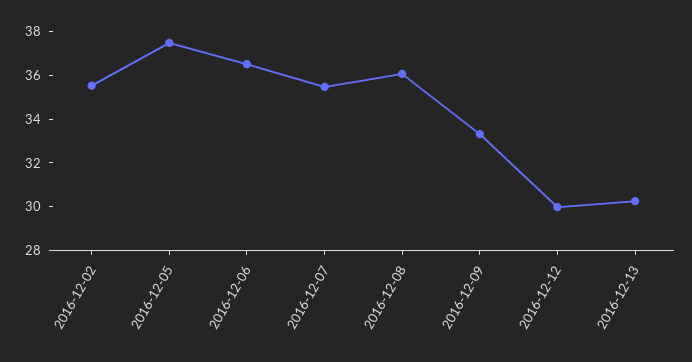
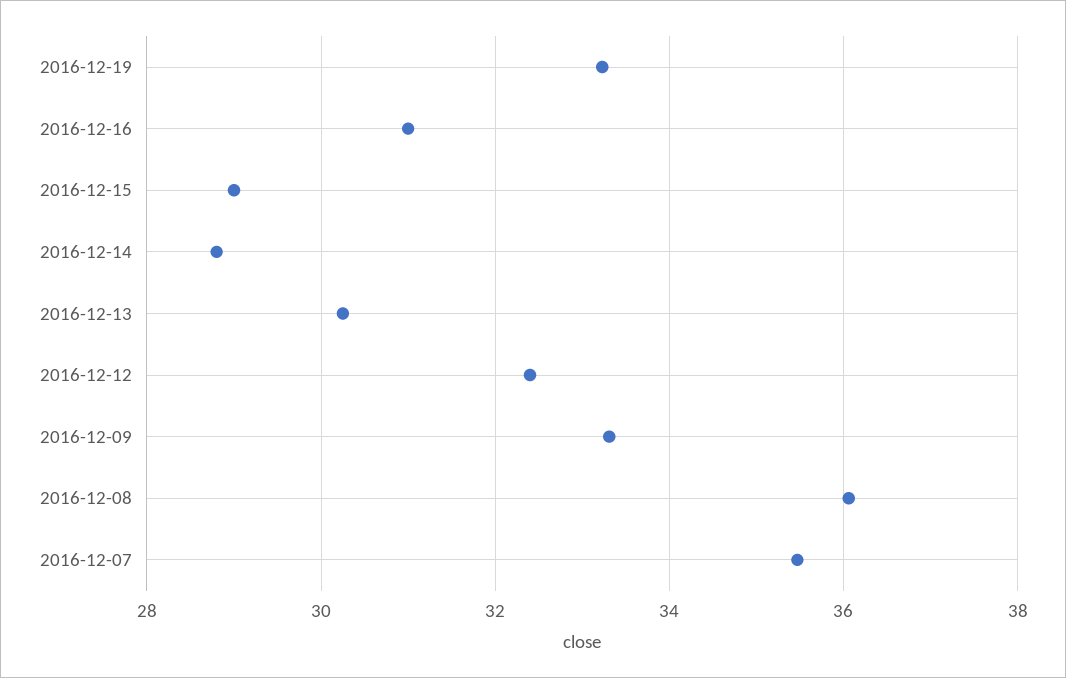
2016-12-02: 35.5 -> none
2016-12-05: 37.5 -> none
2016-12-06: 36.5 -> none
2016-12-12: 30 -> 32.4
2016-12-19: none -> 33.2
2016-12-16: none -> 31
2016-12-15: none -> 29
2016-12-14: none -> 28.8

